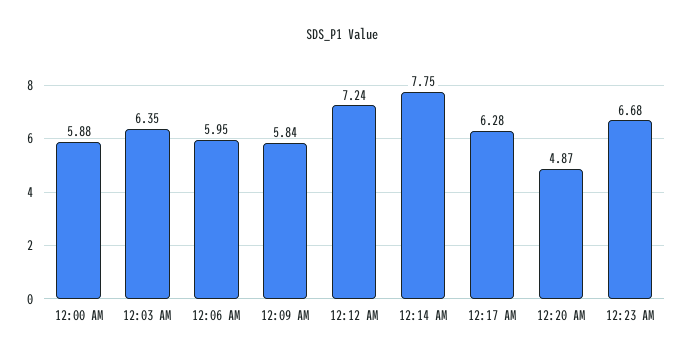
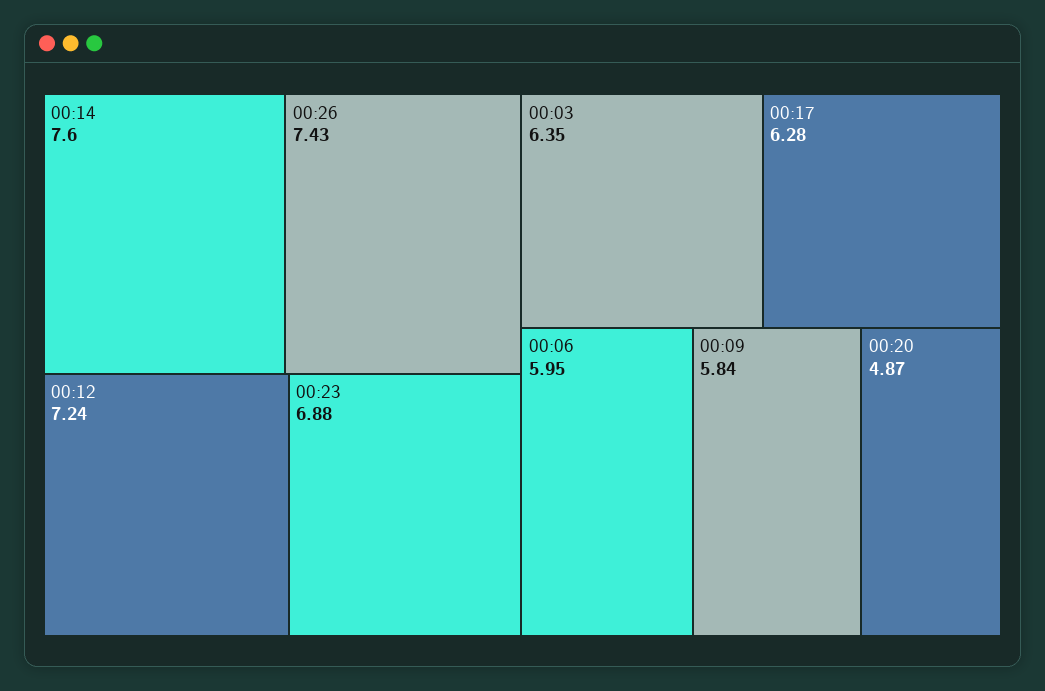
12:00 AM: 5.88 -> none
12:14 AM: 7.75 -> 7.6
12:23 AM: 6.68 -> 6.88
00:26: none -> 7.43

